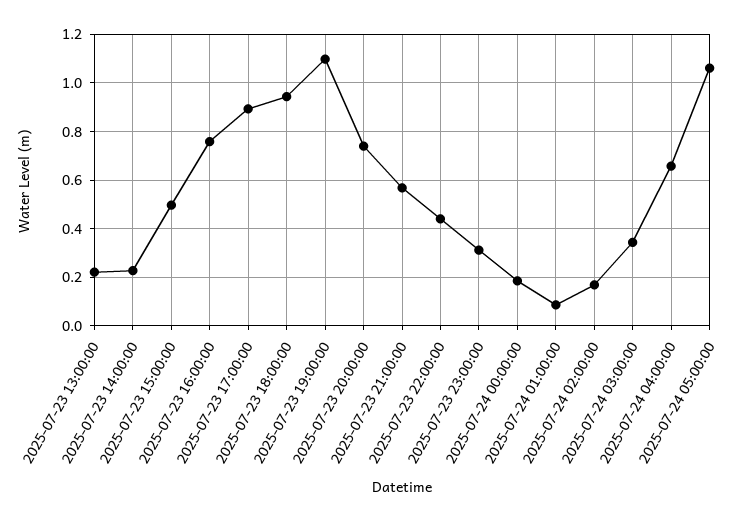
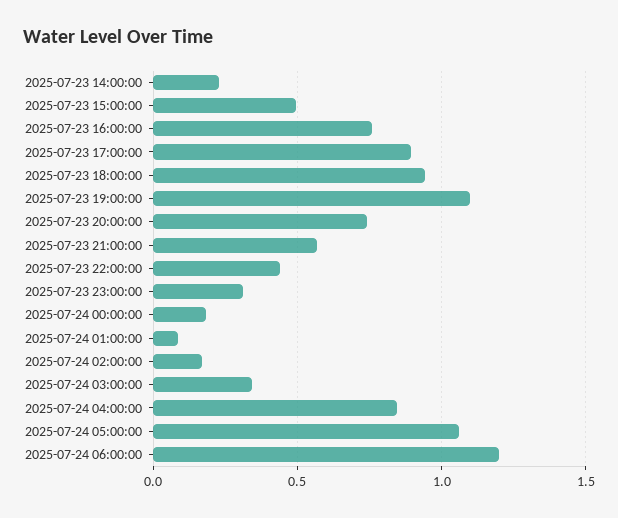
2025-07-23 13:00:00: 0.225 -> none
2025-07-24 04:00:00: 0.65 -> 0.85
2025-07-24 06:00:00: none -> 1.2

